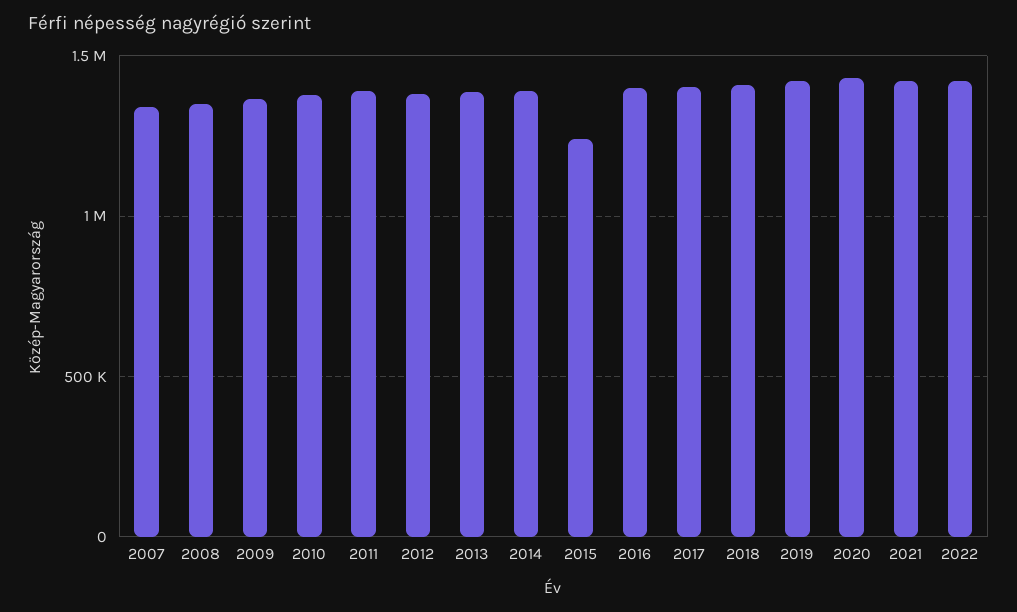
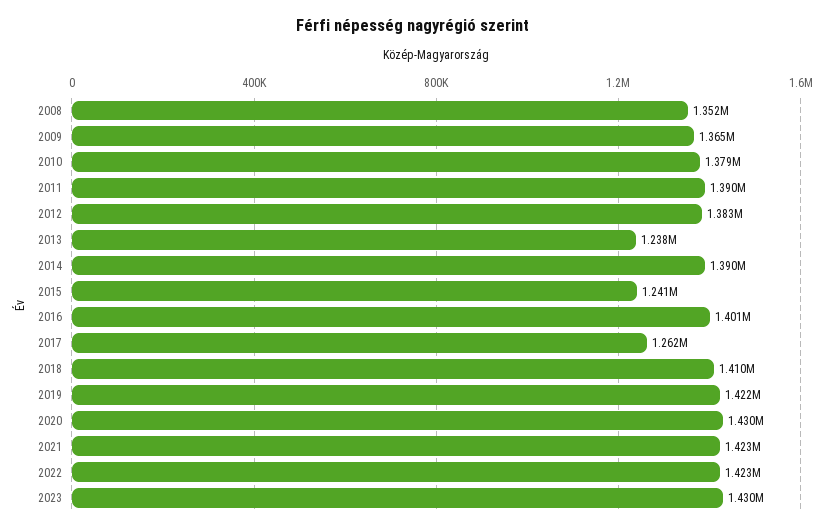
2007: 1350000 -> none
2013: 1400000 -> 1238000
2017: 1400000 -> 1262000
2023: none -> 1430000

